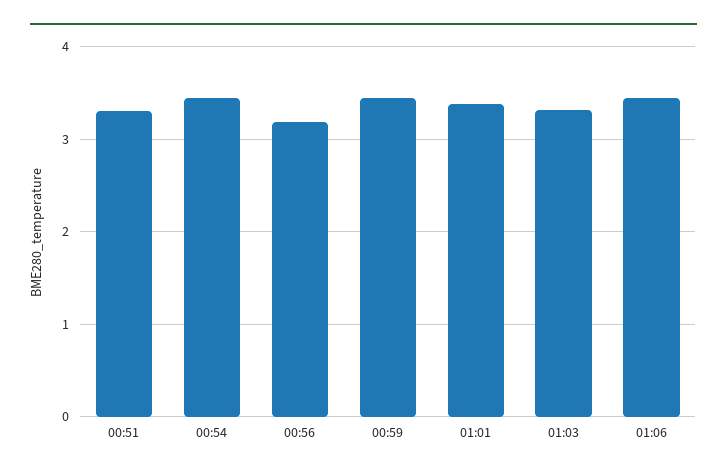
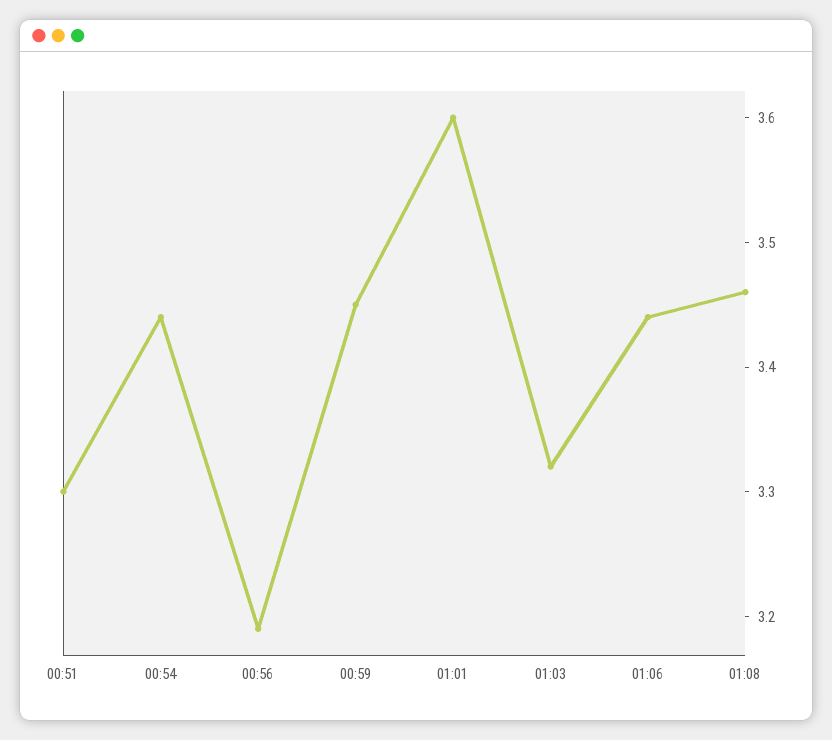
01:01: 3.4 -> 3.6
01:08: none -> 3.46

